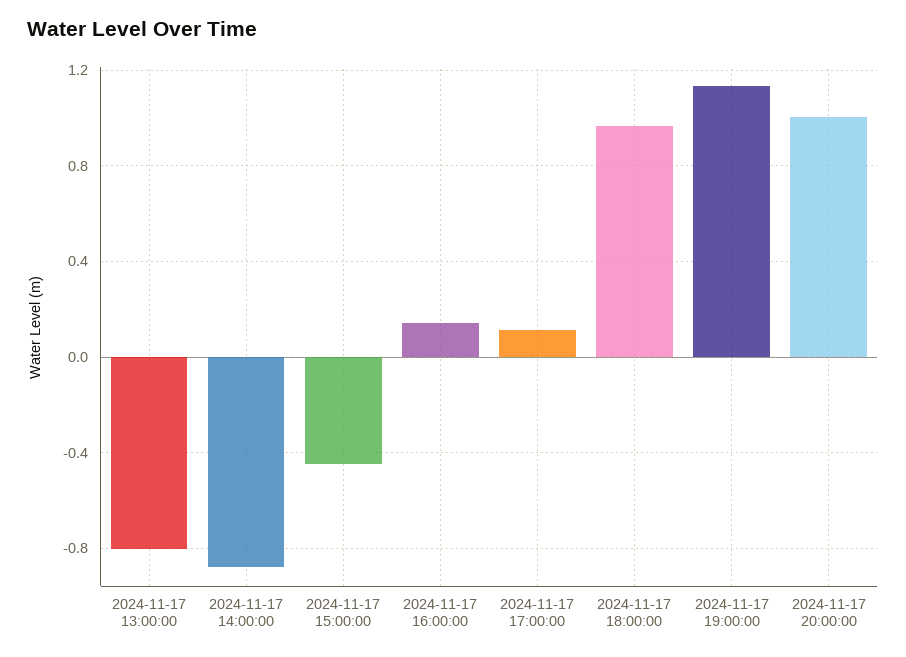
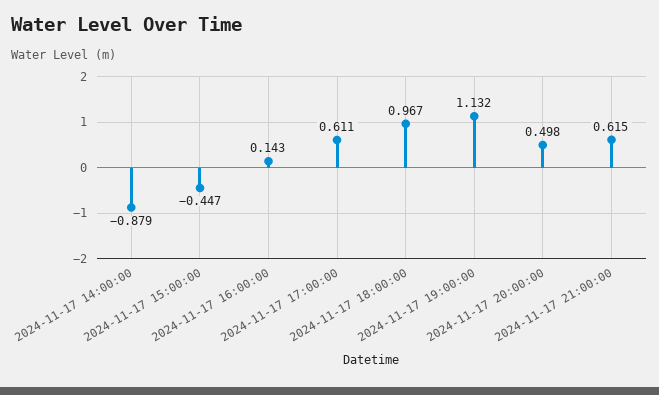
2024-11-17 13:00:00: -0.8 -> none
2024-11-17 17:00:00: 0.1 -> 0.611
2024-11-17 20:00:00: 1 -> 0.498
2024-11-17 21:00:00: none -> 0.615

